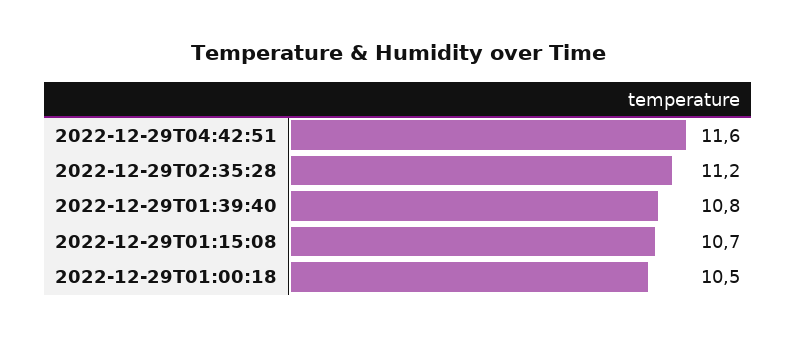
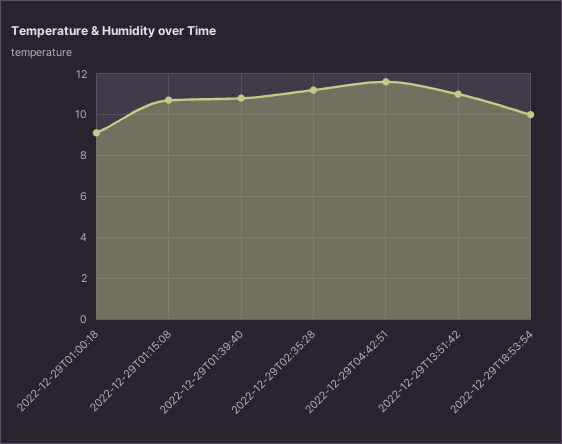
2022-12-29T01:00:18: 10.5 -> 9
2022-12-29T13:51:42: none -> 11
2022-12-29T18:53:54: none -> 10

